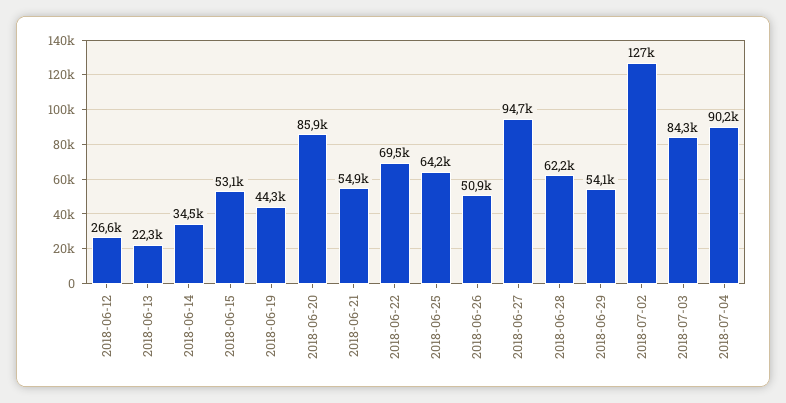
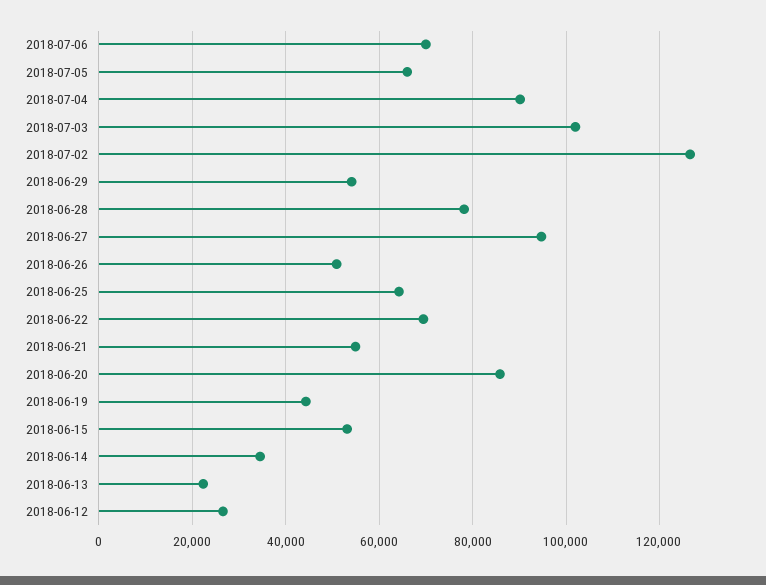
2018-06-28: 62200 -> 78000
2018-07-03: 84300 -> 102000
2018-07-06: none -> 70000
2018-07-05: none -> 66000

